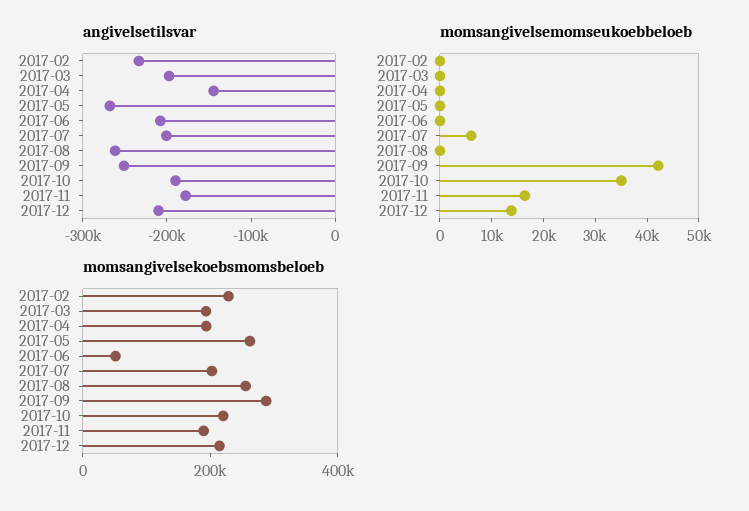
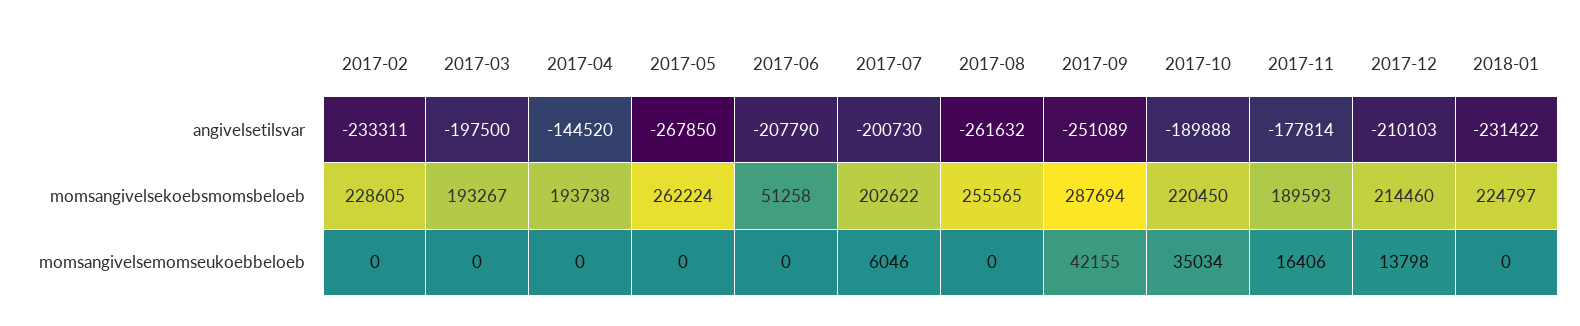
angivelsetilsvar, 2018-01: none -> -231422
momsangivelsekoebsmomsbeloeb, 2018-01: none -> 224797
momsangivelsemomseukoebbeloeb, 2018-01: none -> 0

